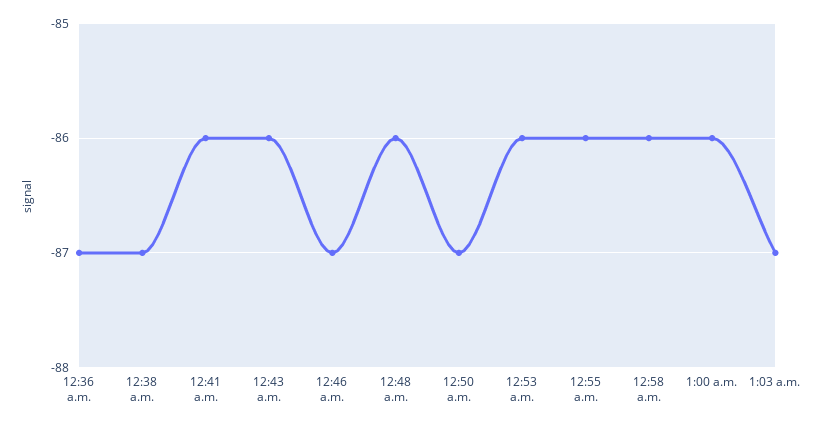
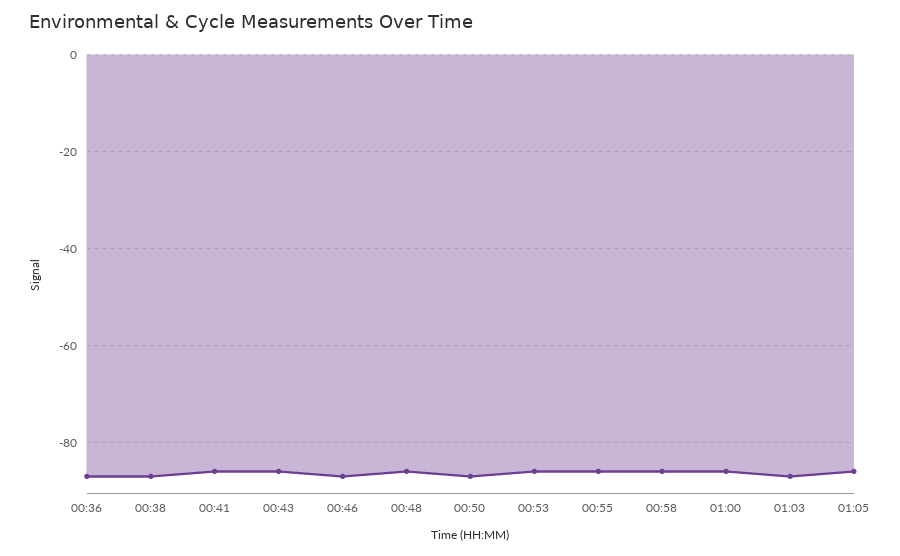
01:05: none -> -85

